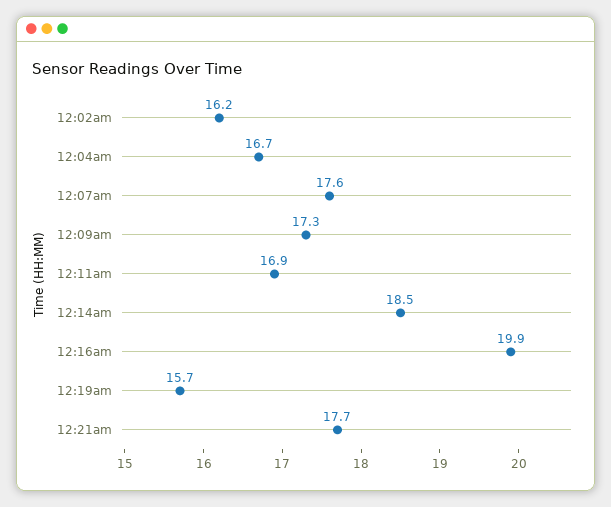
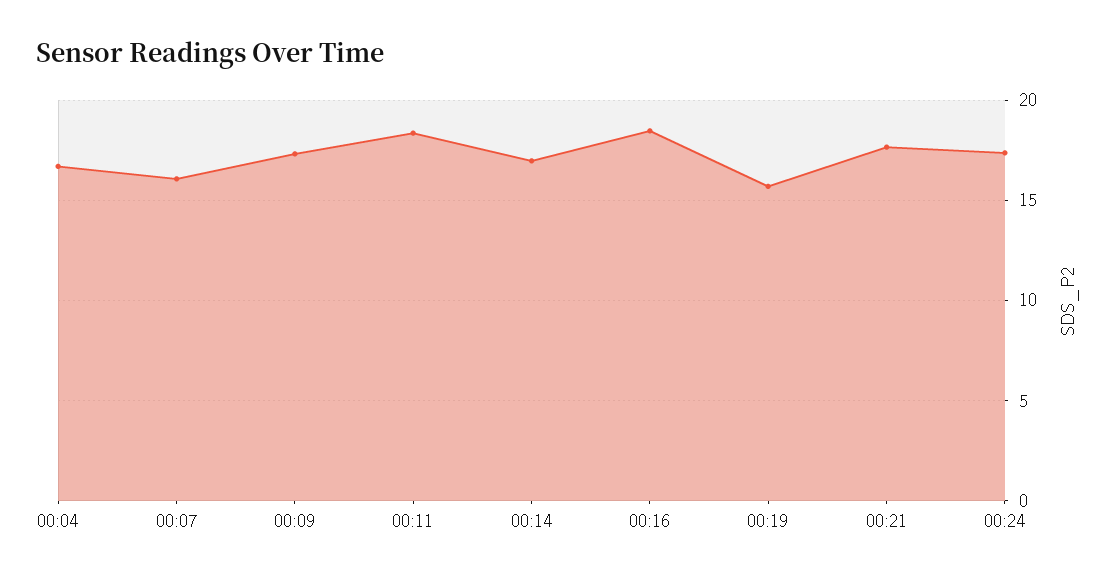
12:02am: 16.2 -> none
12:07am: 17.6 -> 16
12:11am: 16.9 -> 18.5
12:14am: 18.5 -> 17
12:16am: 19.9 -> 18.5
00:24: none -> 17.5

